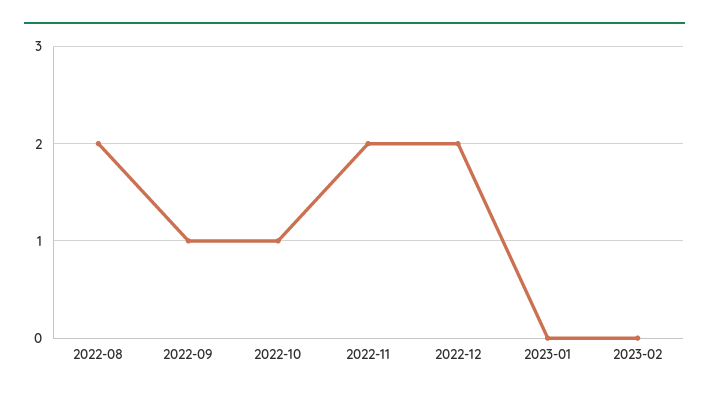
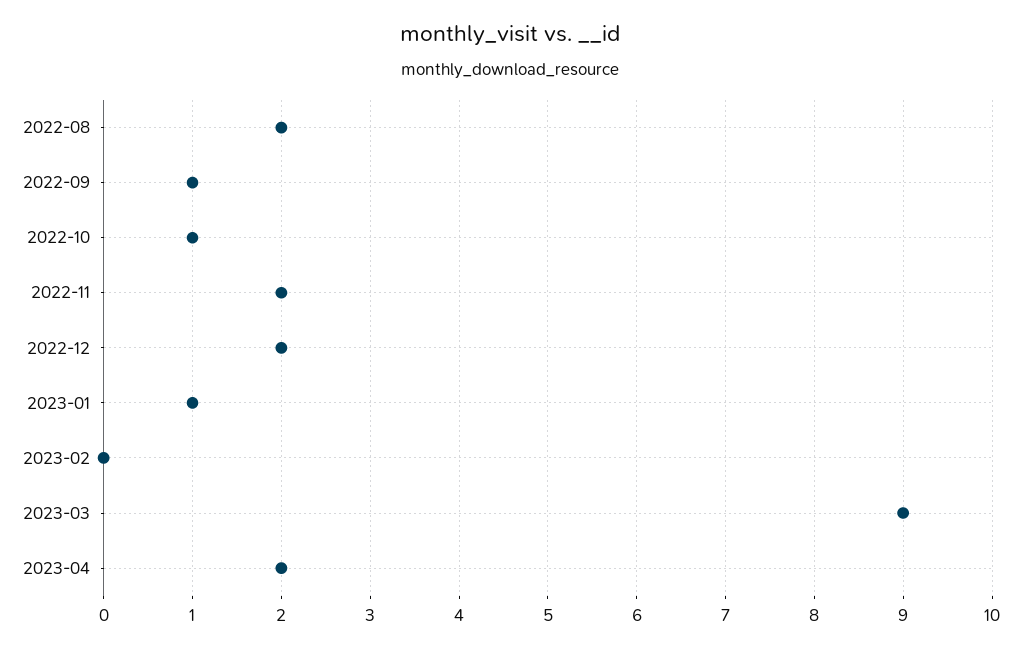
2023-01: 0 -> 1
2023-03: none -> 9
2023-04: none -> 2

